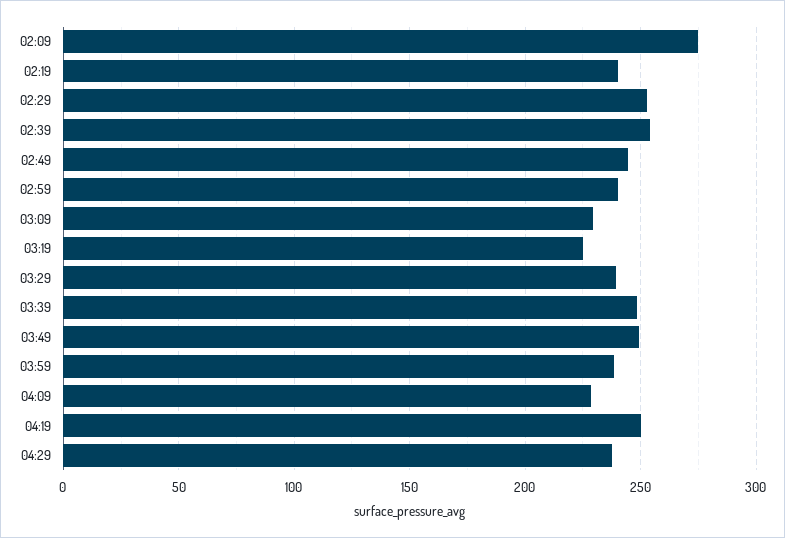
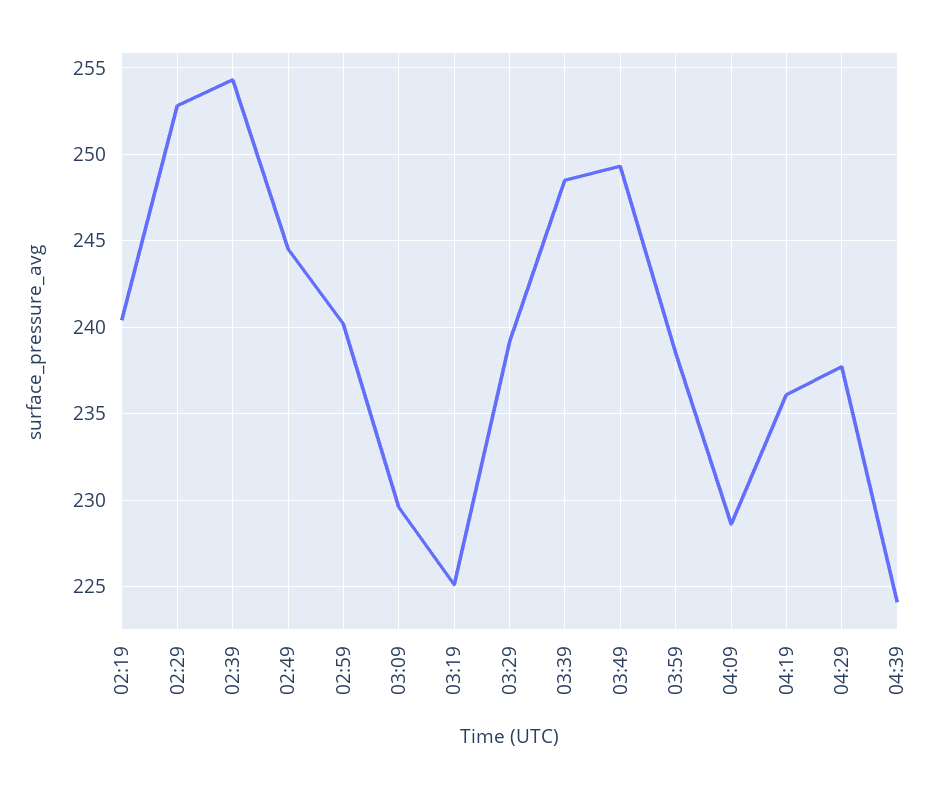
02:09: 275 -> none
04:19: 250 -> 236
04:39: none -> 224

